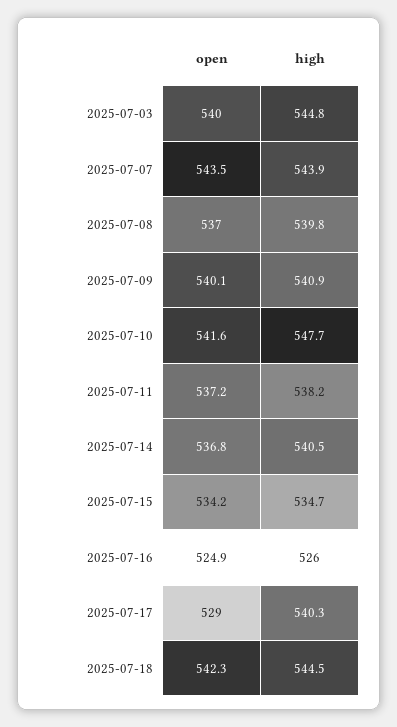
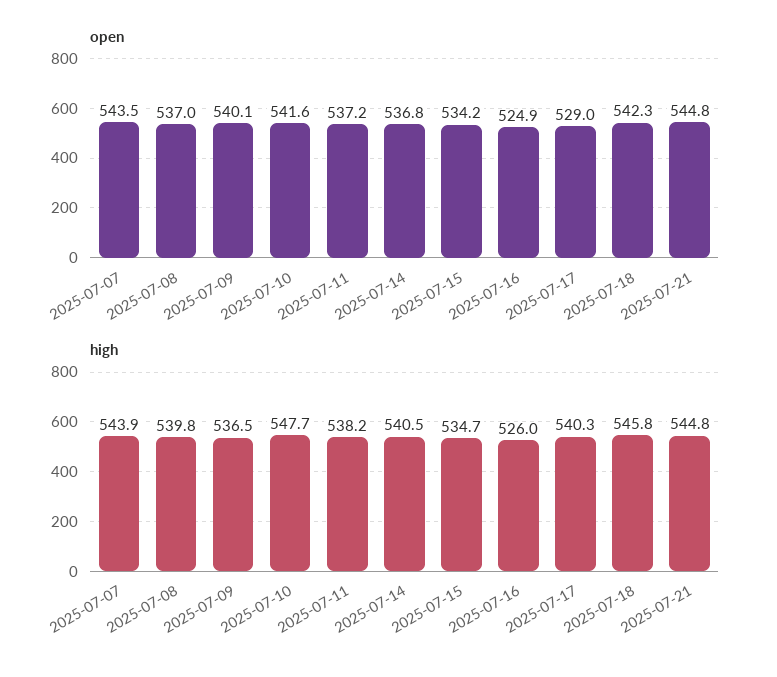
open, 2025-07-03: 540 -> none
high, 2025-07-03: 544.8 -> none
high, 2025-07-09: 540.9 -> 536.5
high, 2025-07-18: 544.5 -> 545.8
open, 2025-07-21: none -> 544.8
high, 2025-07-21: none -> 544.8

